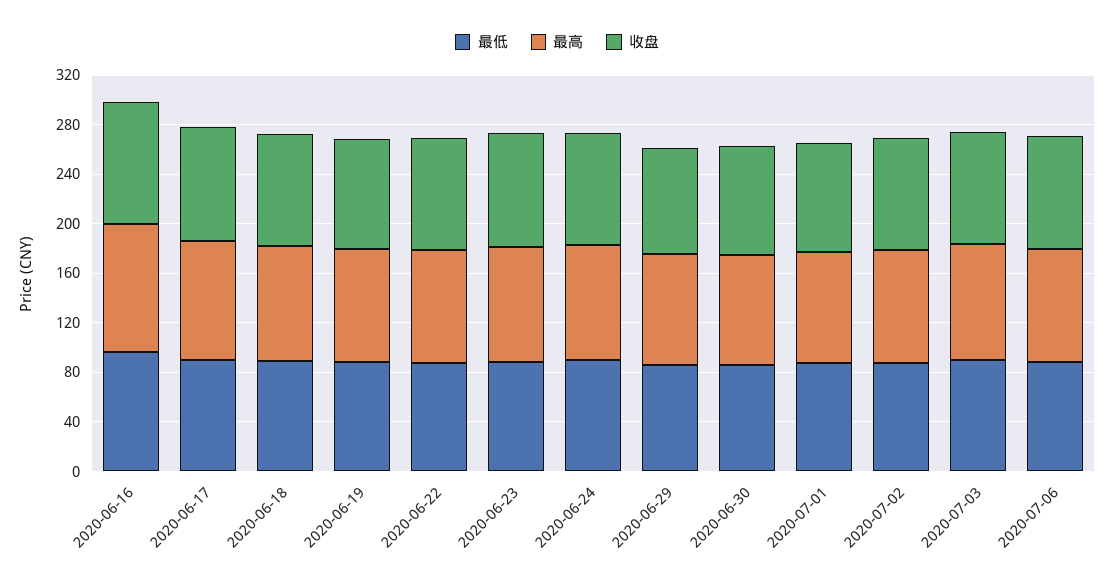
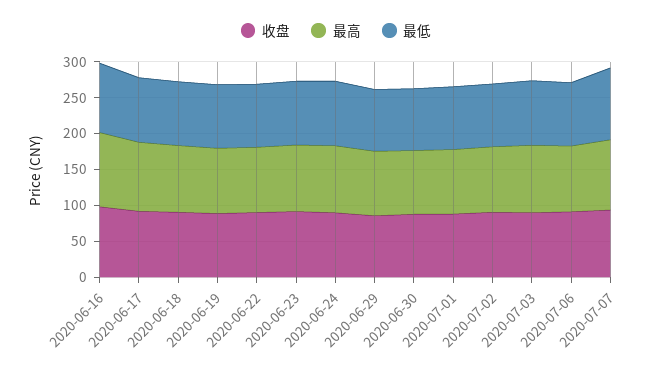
收盘, 2020-07-07: none -> 100
最高, 2020-07-07: none -> 100
最低, 2020-07-07: none -> 100

